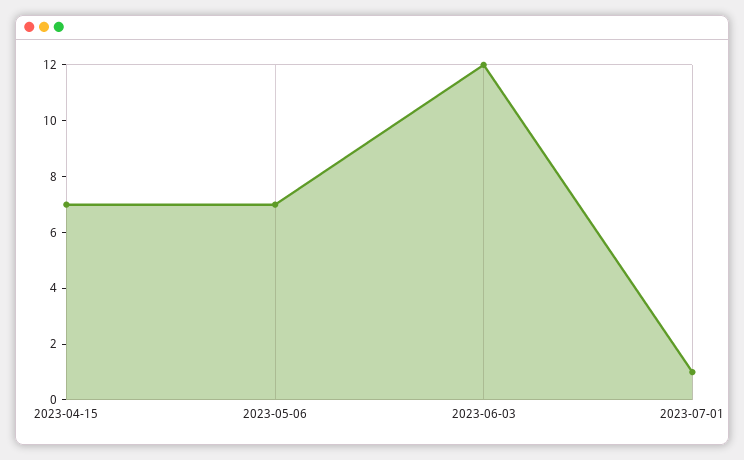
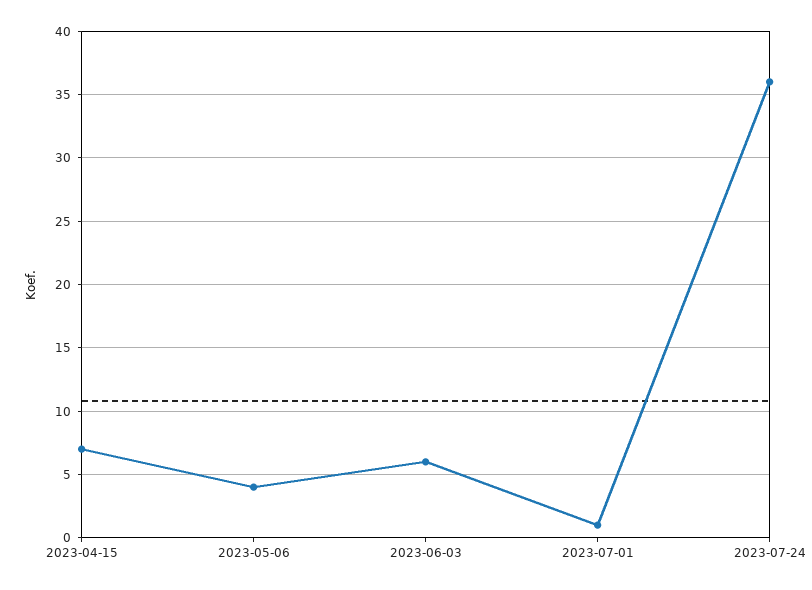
2023-05-06: 7 -> 4
2023-06-03: 12 -> 6
2023-07-24: none -> 36

